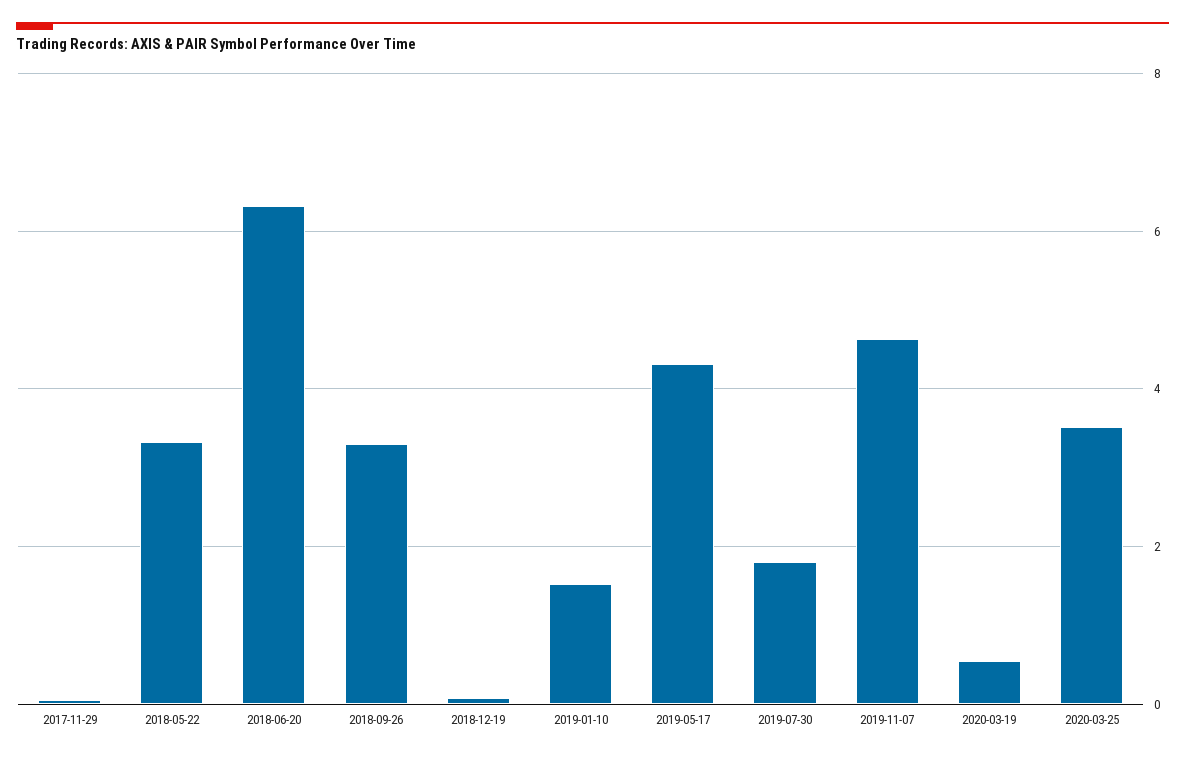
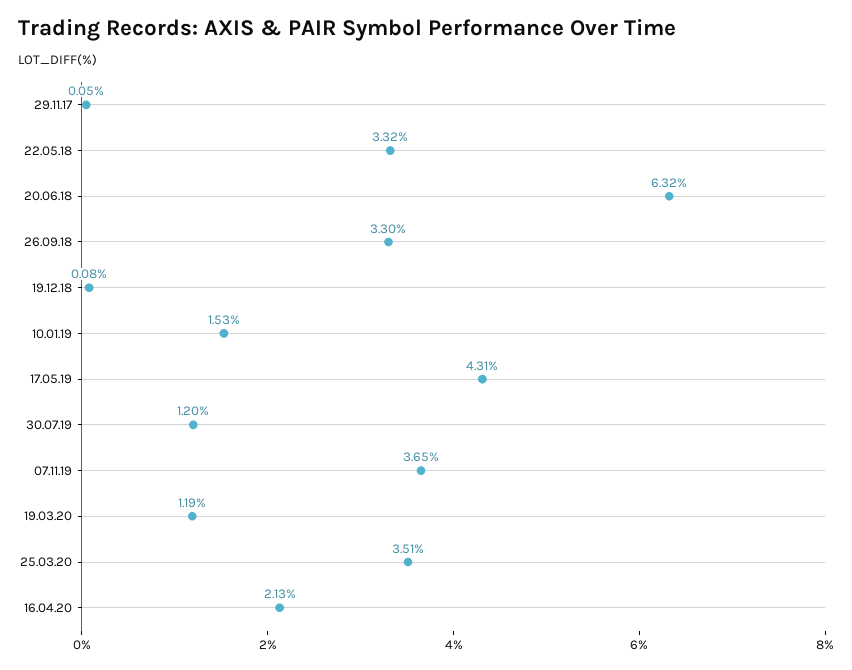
2019-07-30: 1.8 -> 1.2
2019-11-07: 4.6 -> 3.65
2020-03-19: 0.6 -> 1.19
16.04.20: none -> 2.13

